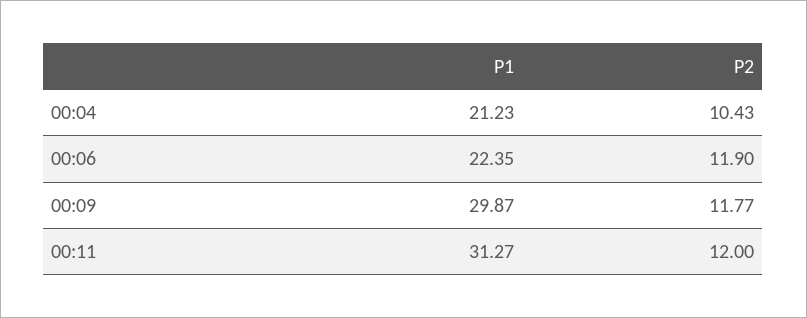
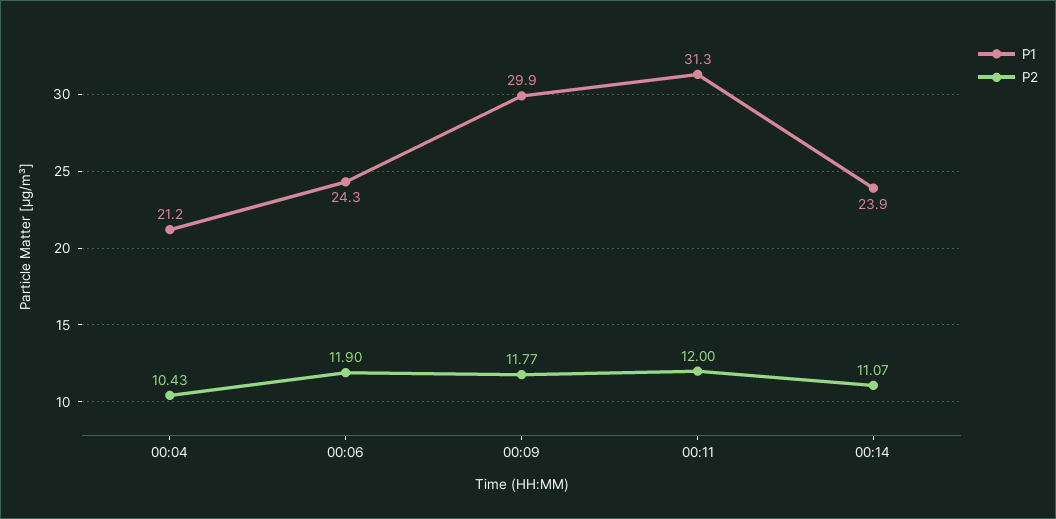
P1, 00:06: 22.35 -> 24.3
P1, 00:14: none -> 23.9
P2, 00:14: none -> 11.07

